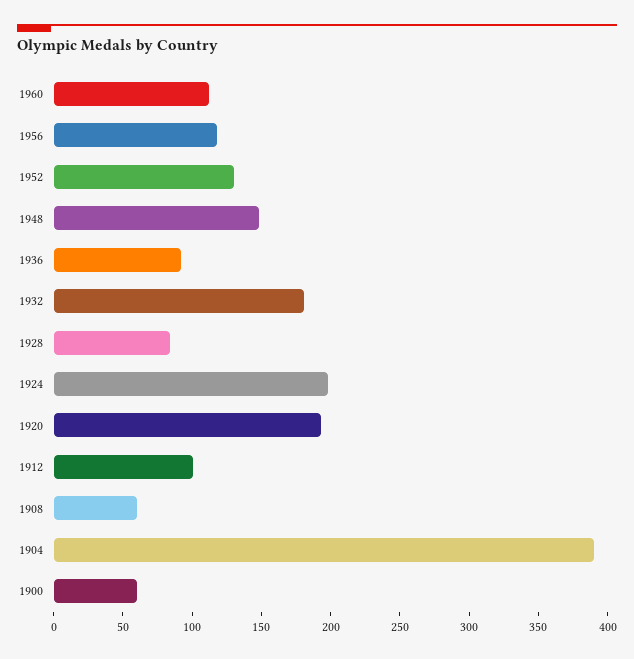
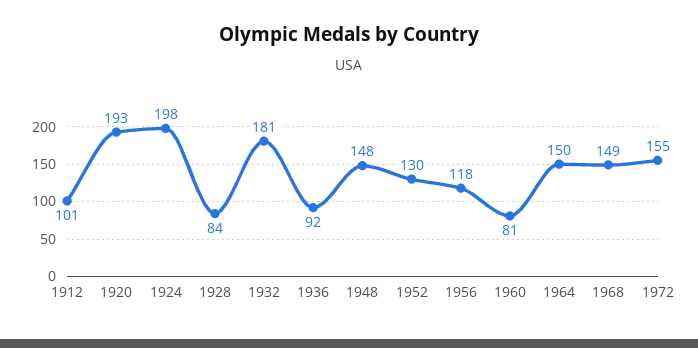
1960: 110 -> 81
1908: 60 -> none
1904: 390 -> none
1900: 60 -> none
1964: none -> 150
1968: none -> 149
1972: none -> 155

